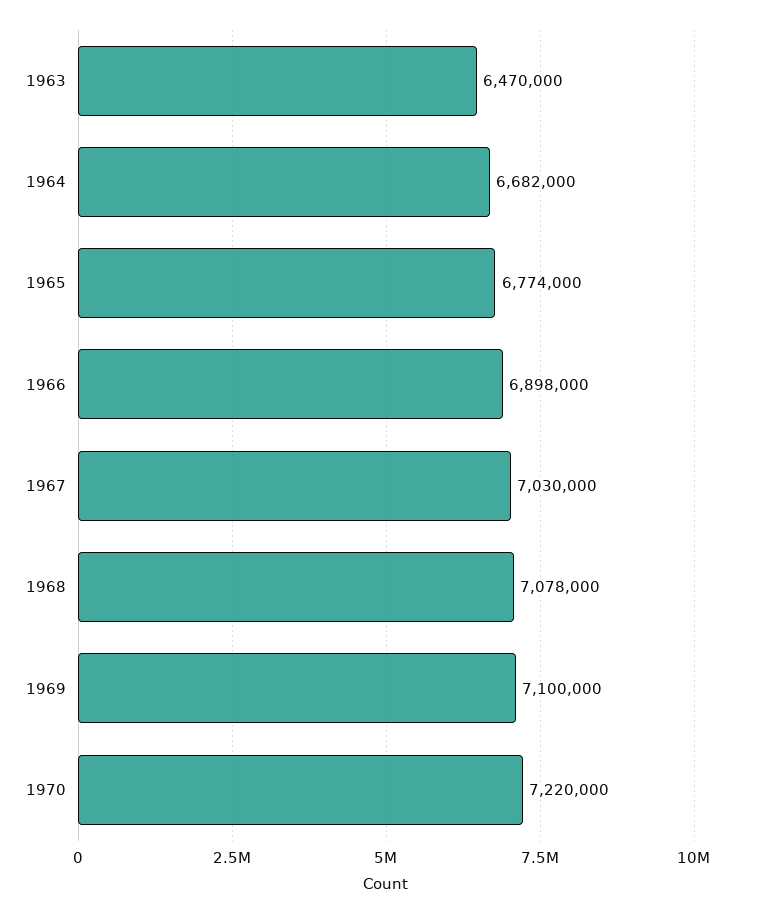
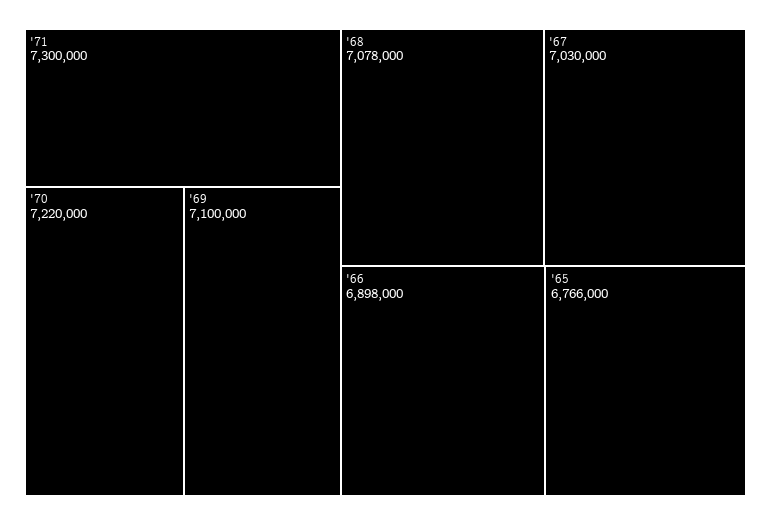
1963: 6470000 -> none
1964: 6682000 -> none
1965: 6774000 -> 6766000
'71: none -> 7300000

